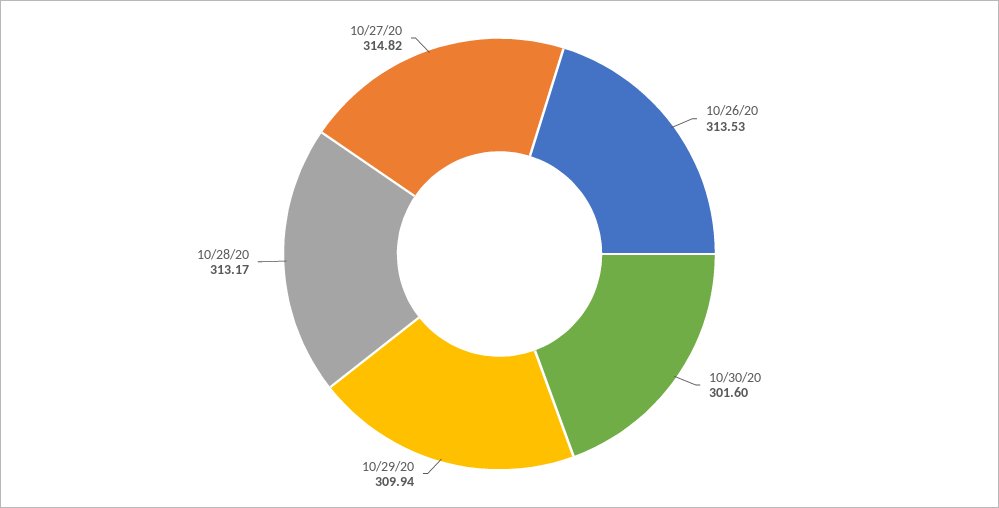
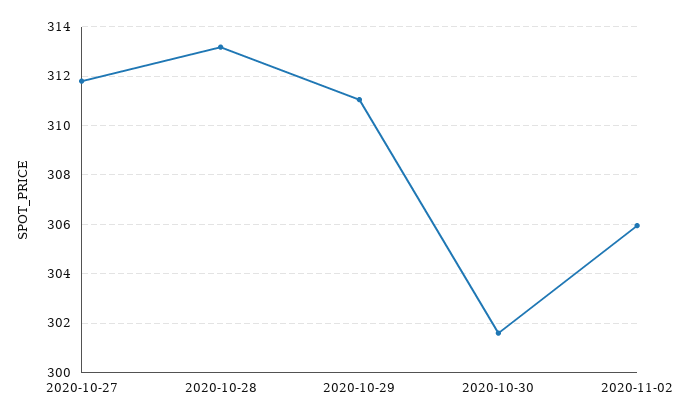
10/26/20: 313.53 -> none
10/29/20: 309.94 -> 311
10/27/20: 314.82 -> 311.75
2020-11-02: none -> 306

